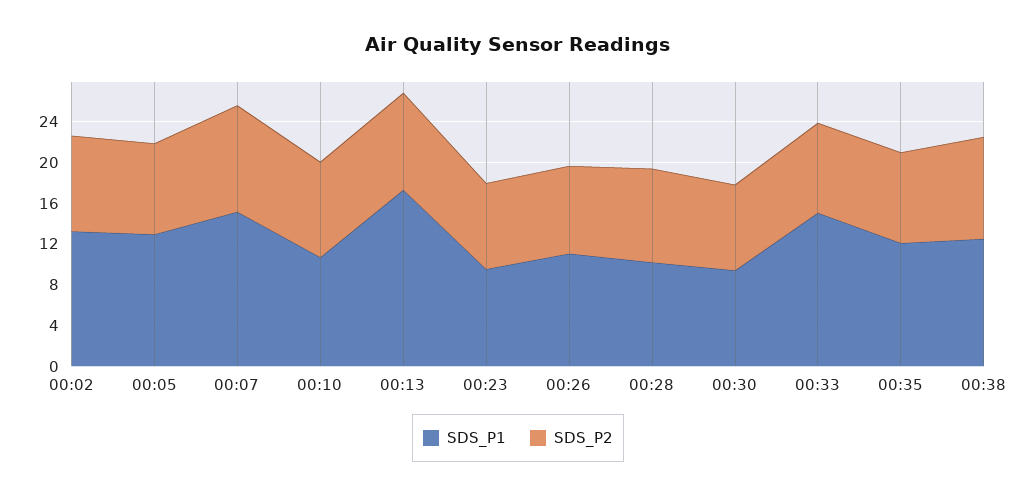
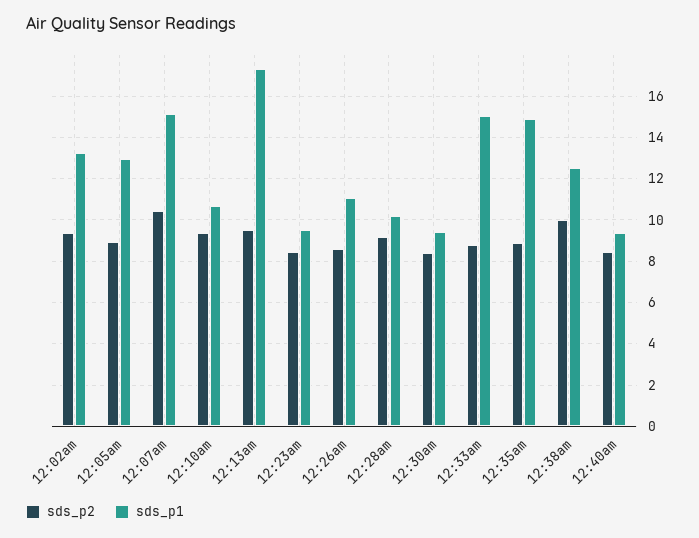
SDS_P1, 00:35: 12 -> 15
SDS_P2, 12:40am: none -> 8.5
SDS_P1, 12:40am: none -> 9.5

